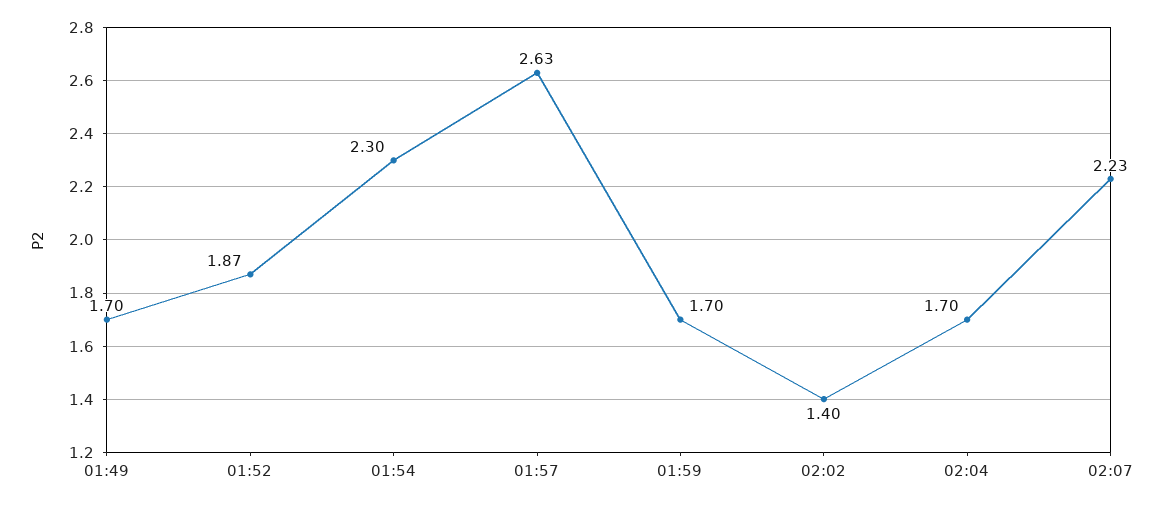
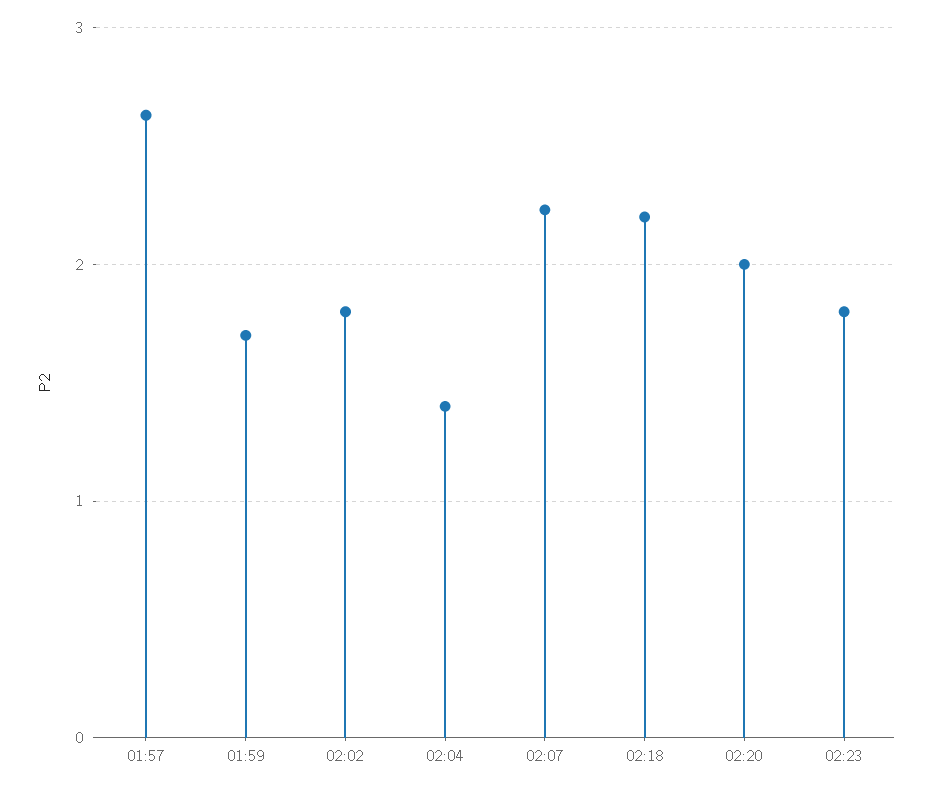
01:49: 1.7 -> none
01:52: 1.87 -> none
01:54: 2.3 -> none
02:02: 1.4 -> 1.8
02:04: 1.7 -> 1.4
02:18: none -> 2.2
02:20: none -> 2
02:23: none -> 1.8

